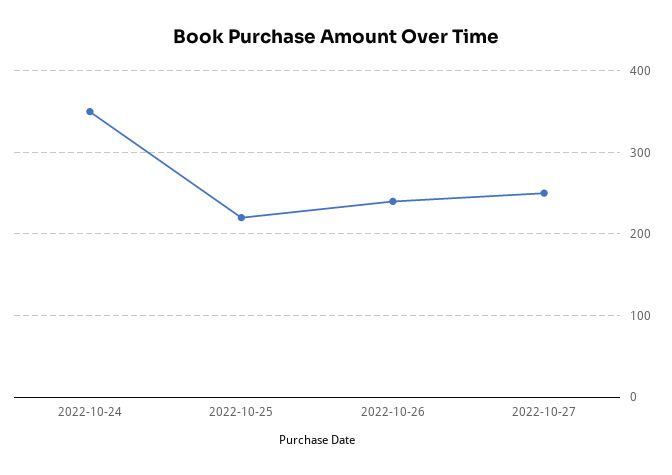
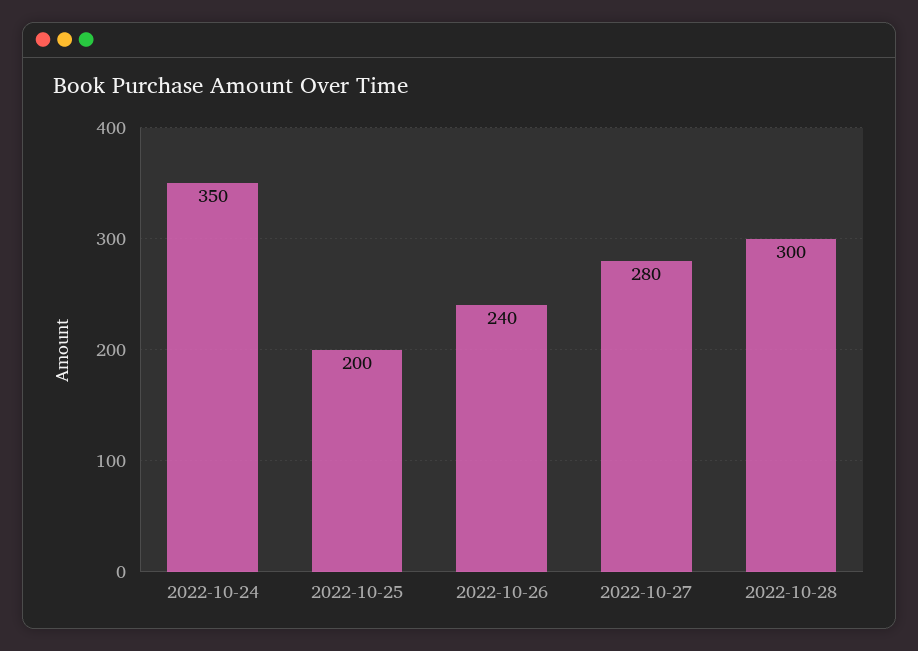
2022-10-25: 220 -> 200
2022-10-27: 250 -> 280
2022-10-28: none -> 300

